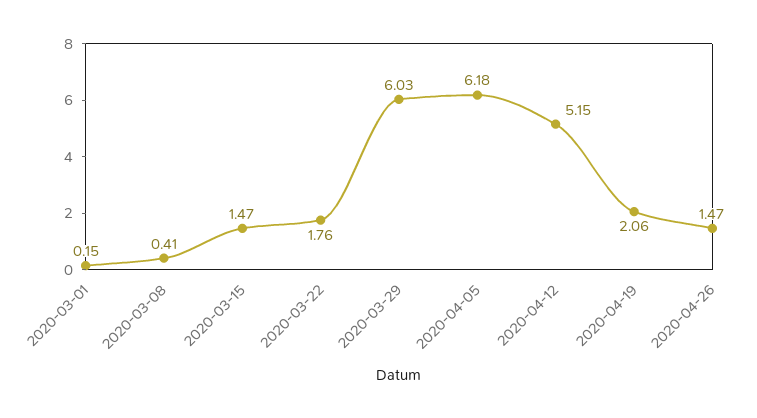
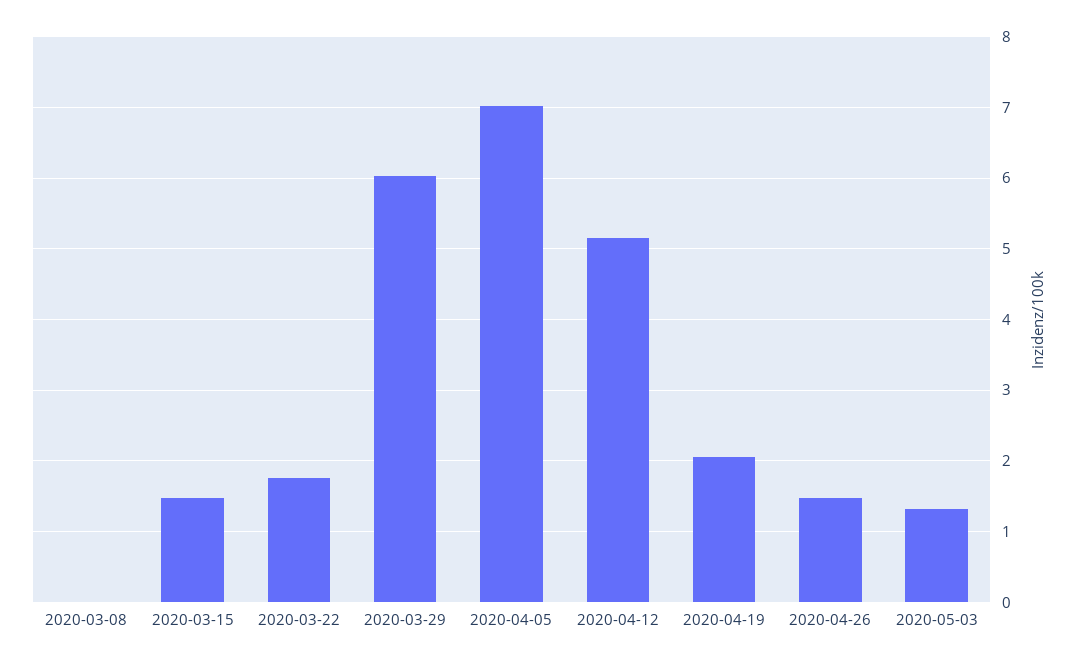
2020-03-01: 0.15 -> none
2020-03-08: 0.41 -> 0
2020-04-05: 6.18 -> 7
2020-05-03: none -> 1.3

